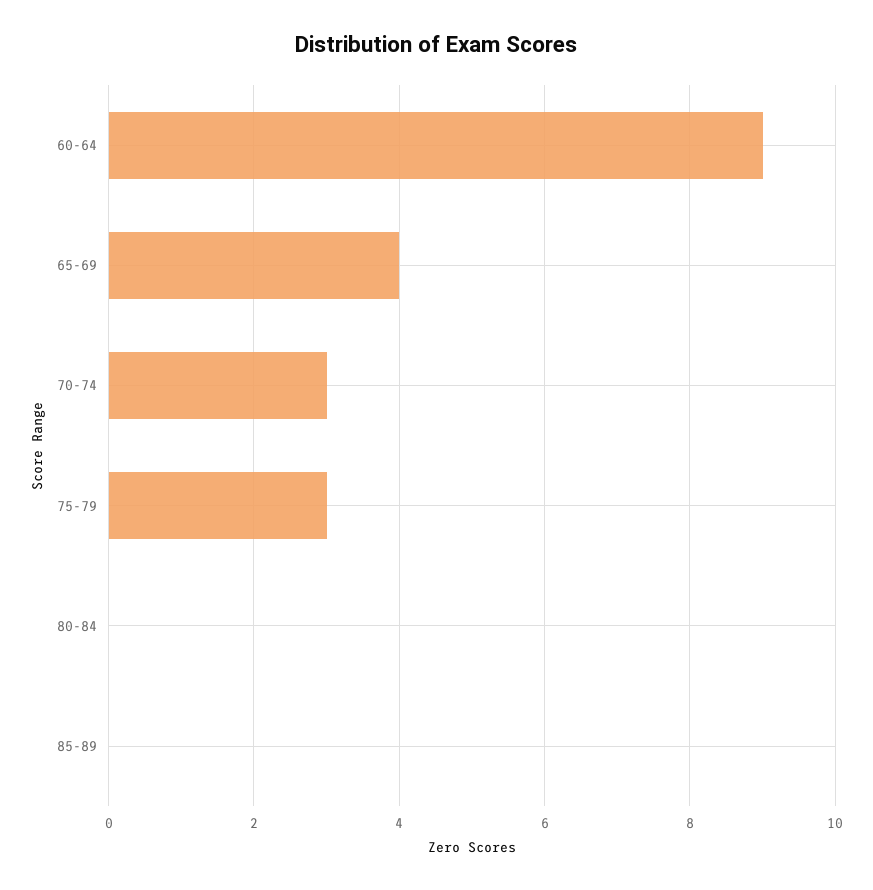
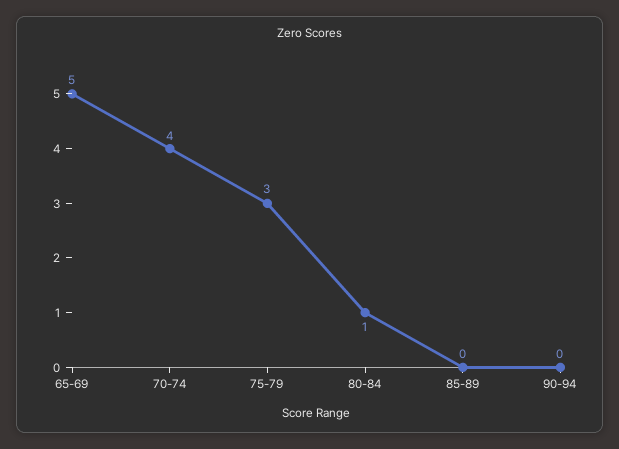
60-64: 9 -> none
65-69: 4 -> 5
70-74: 3 -> 4
80-84: 0 -> 1
90-94: none -> 0

